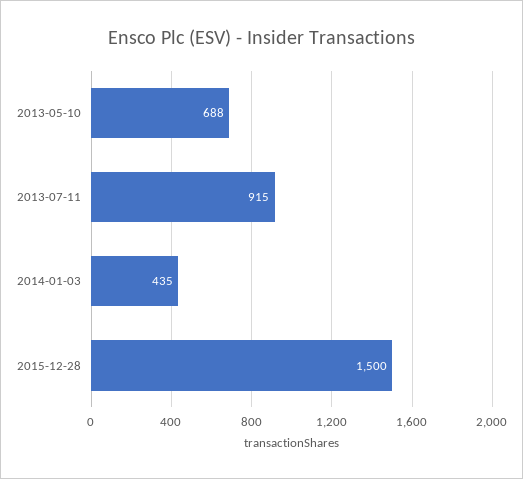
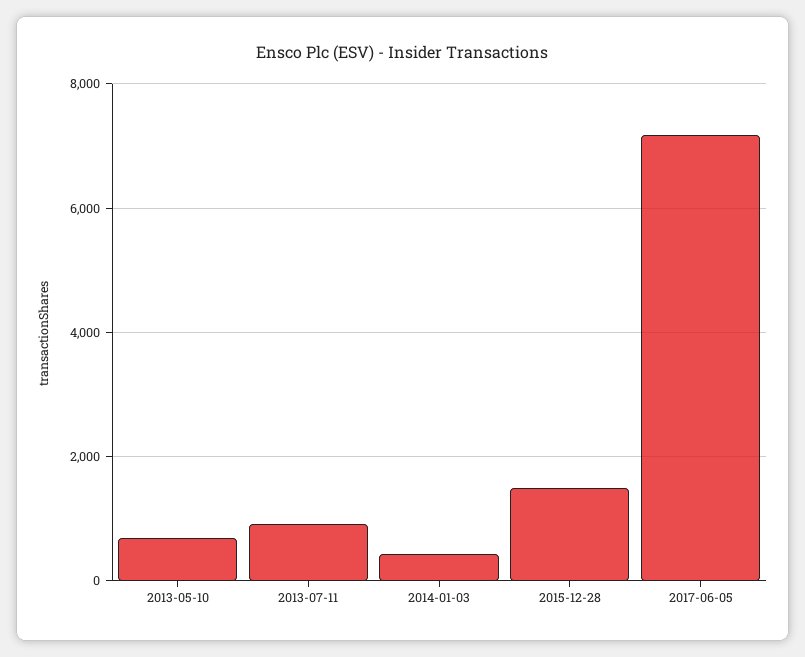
2017-06-05: none -> 7200

